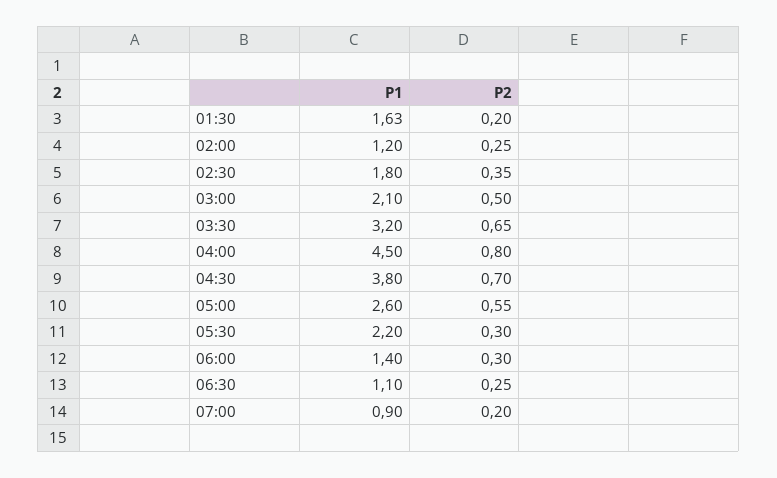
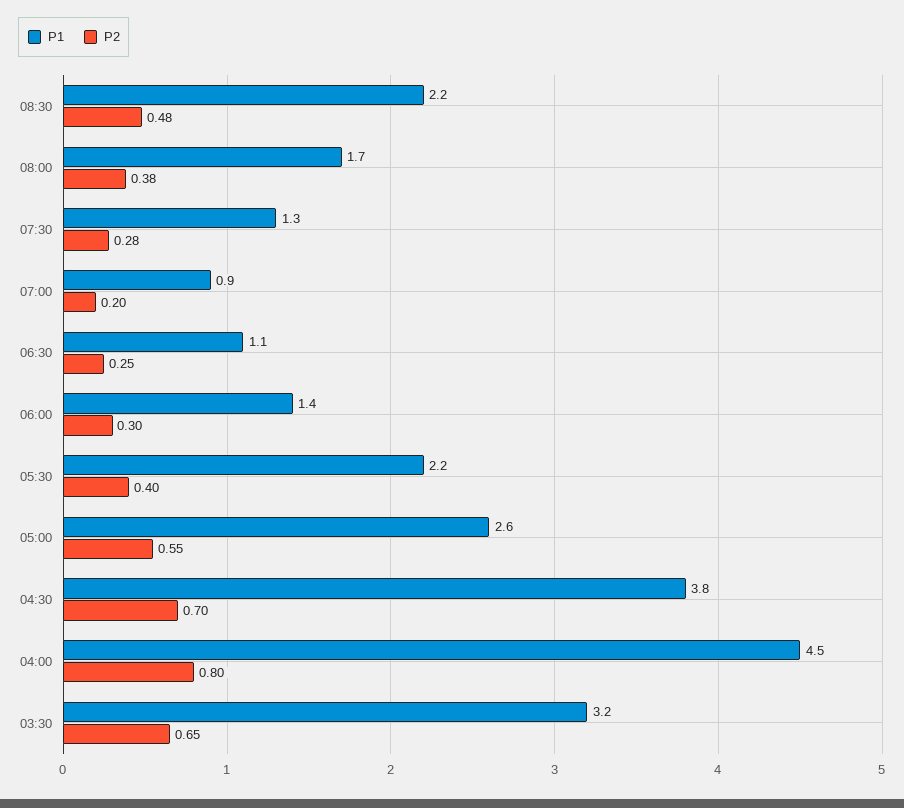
P1, 01:30: 1.63 -> none
P2, 01:30: 0.2 -> none
P1, 02:00: 1.2 -> none
P2, 02:00: 0.25 -> none
P1, 02:30: 1.8 -> none
P2, 02:30: 0.35 -> none
P1, 03:00: 2.1 -> none
P2, 03:00: 0.5 -> none
P2, 05:30: 0.3 -> 0.4
P1, 08:30: none -> 2.2
P2, 08:30: none -> 0.48
P1, 08:00: none -> 1.7
P2, 08:00: none -> 0.38
P1, 07:30: none -> 1.3
P2, 07:30: none -> 0.28

